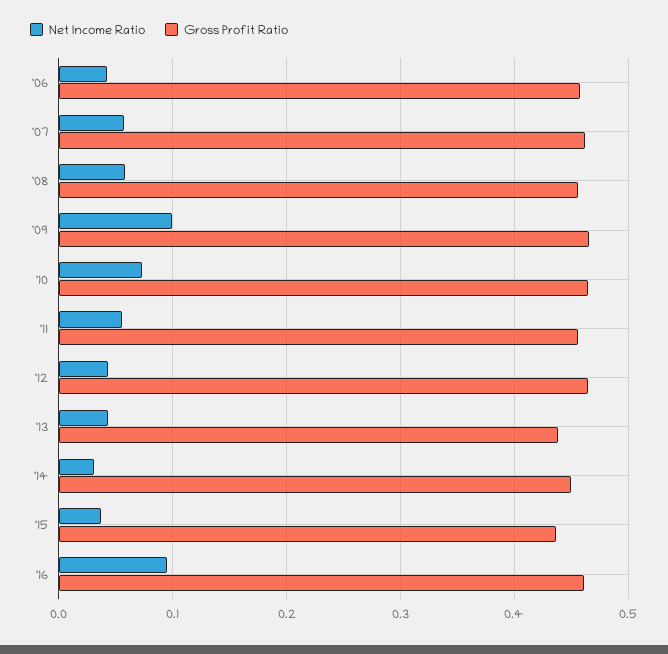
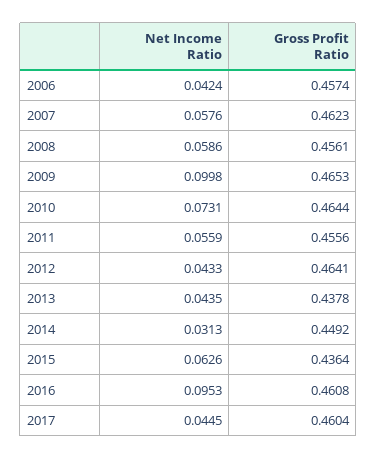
Net Income Ratio, '15: 0.04 -> 0.0626
Net Income Ratio, 2017: none -> 0.0445
Gross Profit Ratio, 2017: none -> 0.4604

